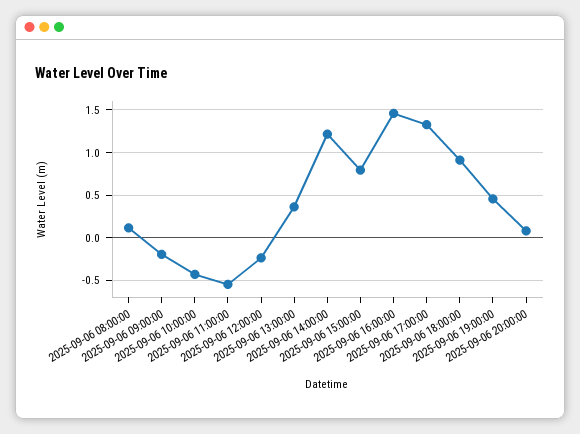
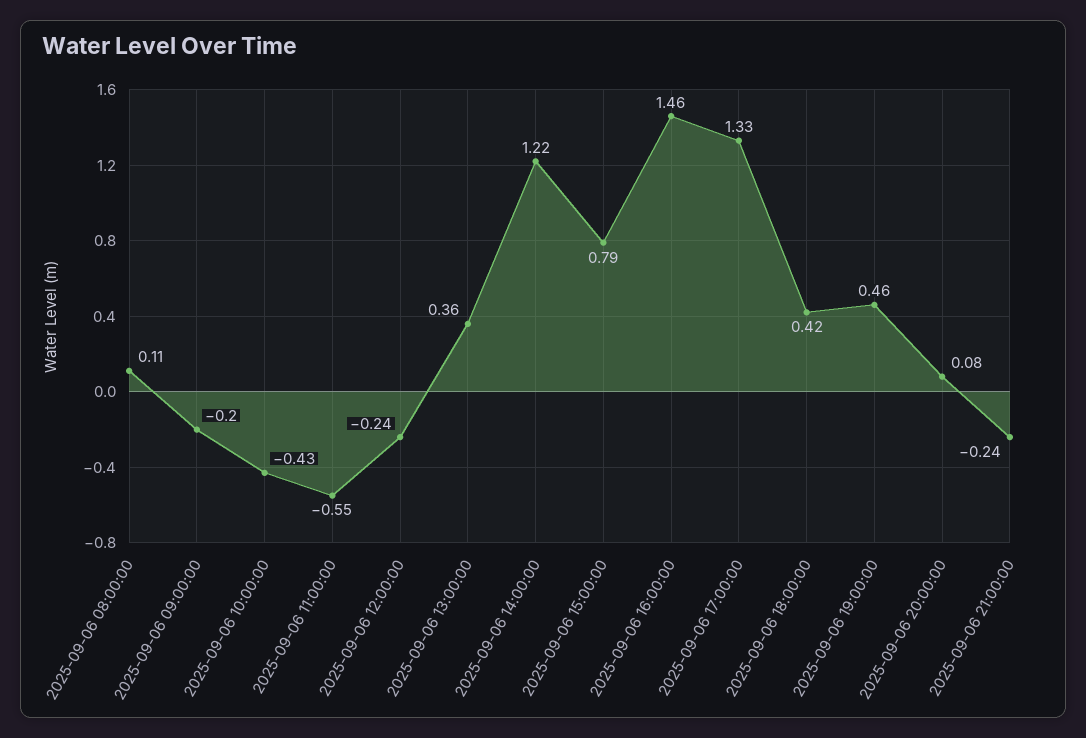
2025-09-06 18:00:00: 0.9 -> 0.42
2025-09-06 21:00:00: none -> -0.24

